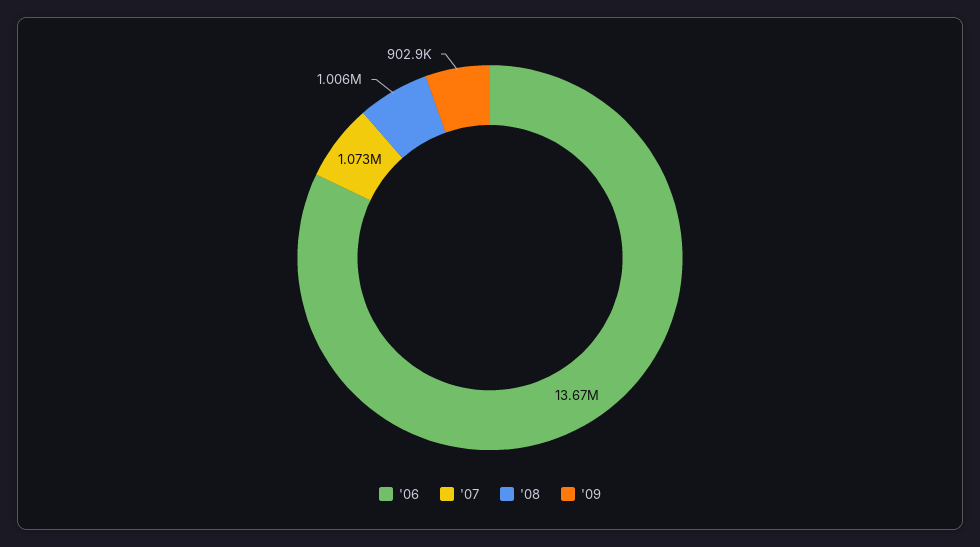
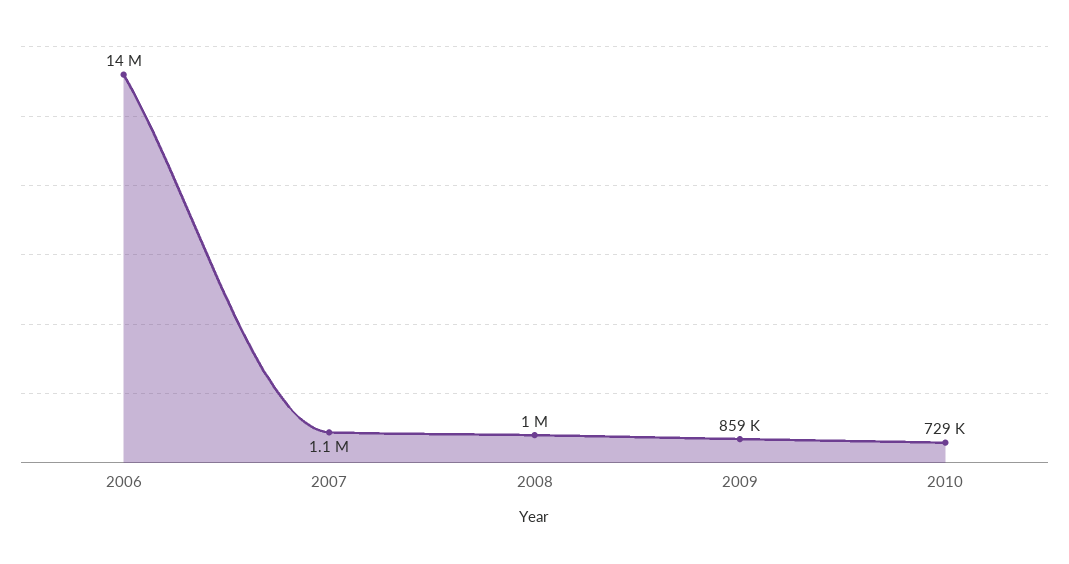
'09: 902900 -> 859000
2010: none -> 729000

